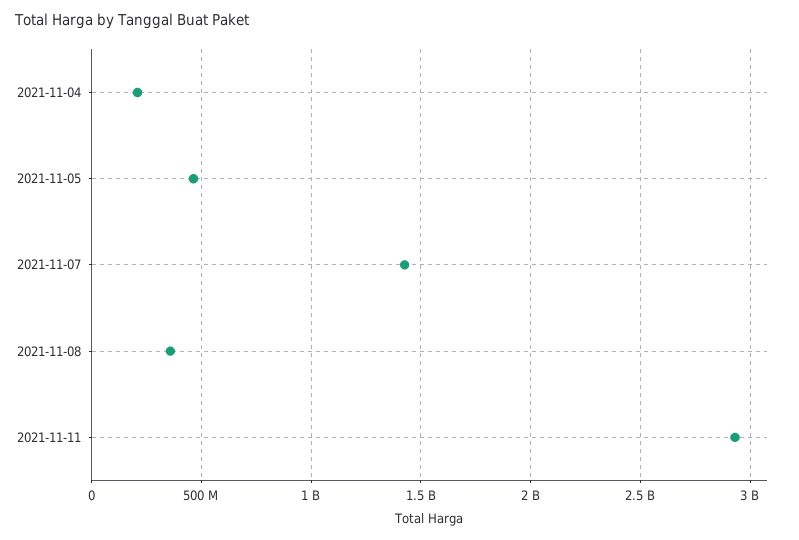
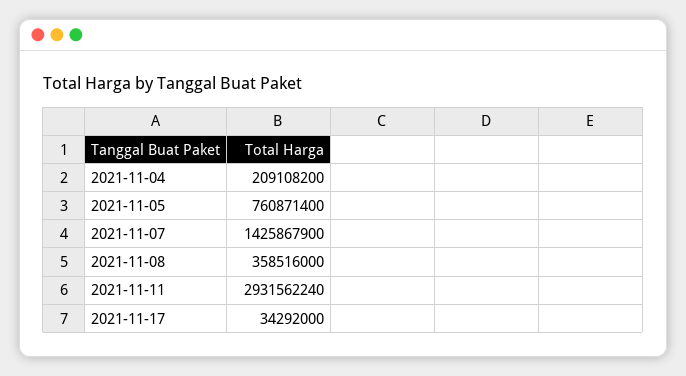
2021-11-05: 450000000 -> 760871400
2021-11-17: none -> 34292000

